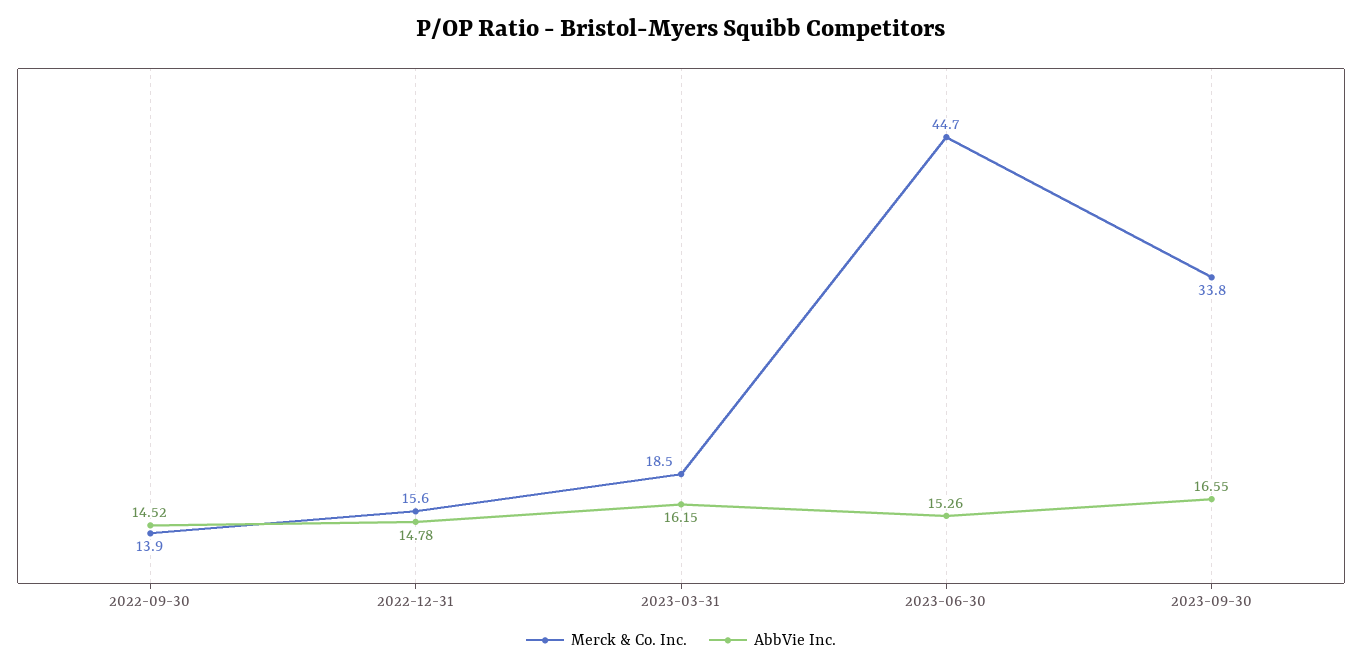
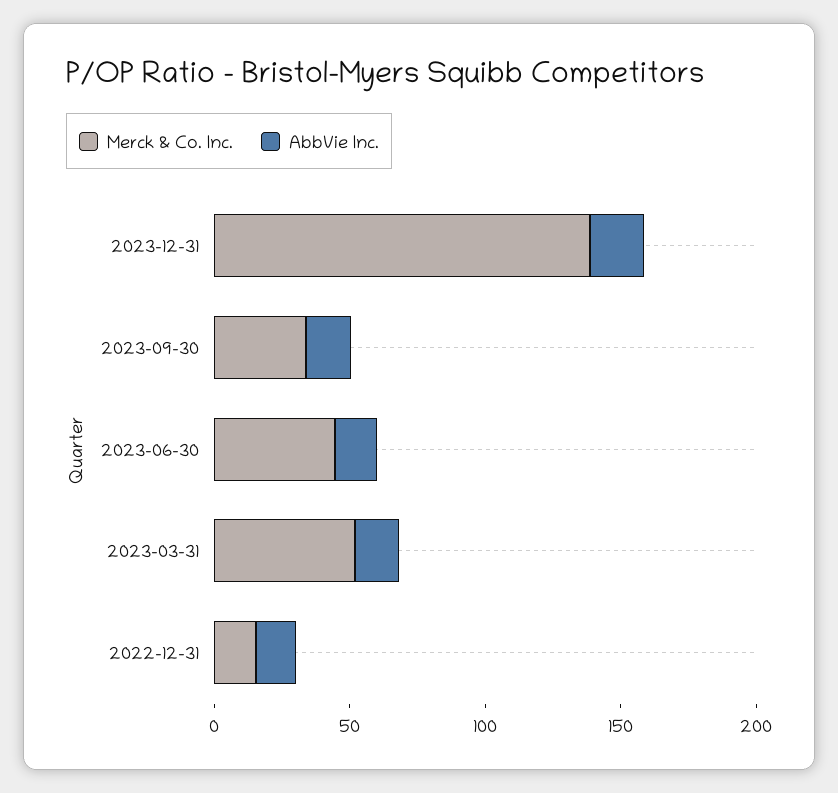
Merck & Co. Inc., 2022-09-30: 13.9 -> none
AbbVie Inc., 2022-09-30: 14.52 -> none
Merck & Co. Inc., 2023-03-31: 18.5 -> 50
Merck & Co. Inc., 2023-12-31: none -> 140
AbbVie Inc., 2023-12-31: none -> 20

